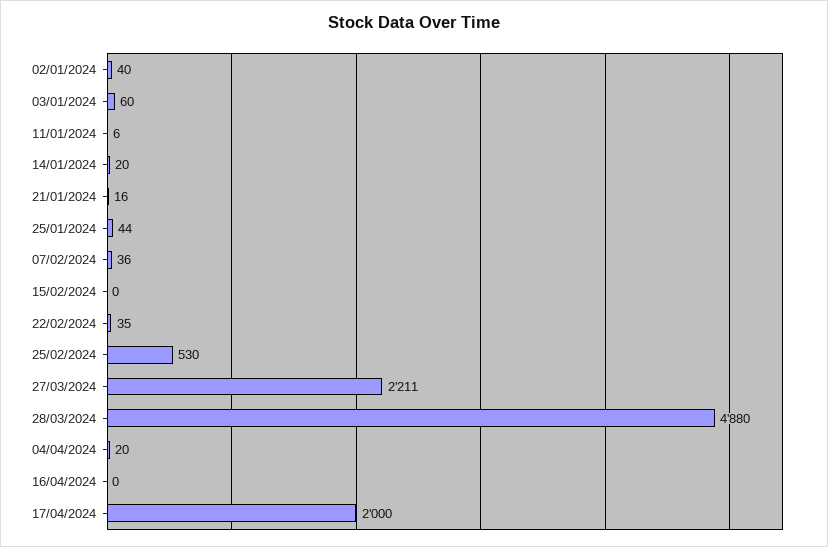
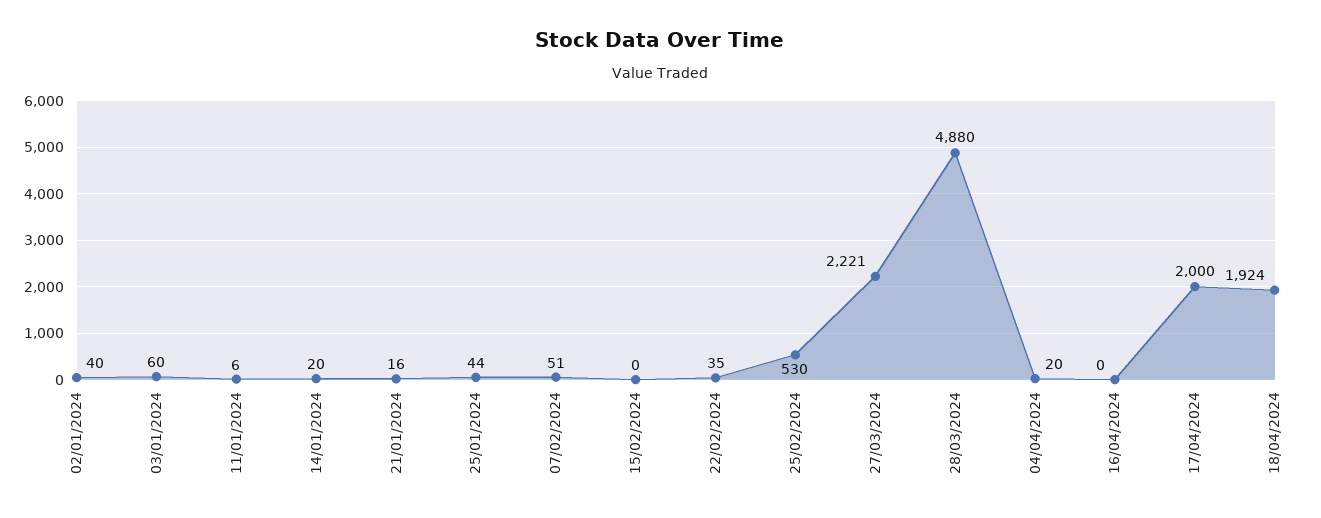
07/02/2024: 36 -> 51
27/03/2024: 2211 -> 2221
18/04/2024: none -> 1924

